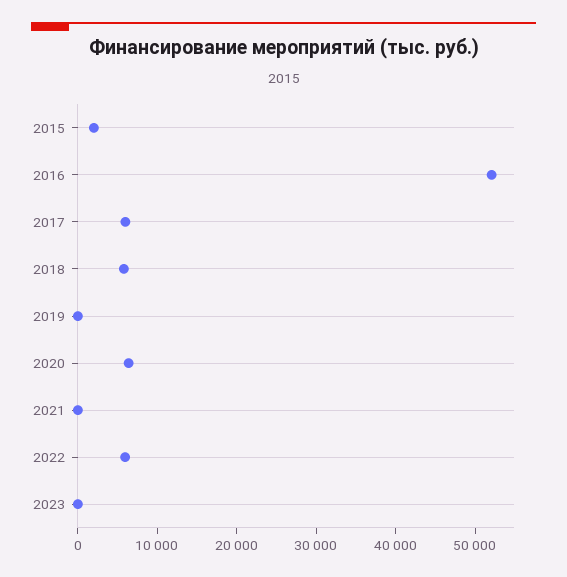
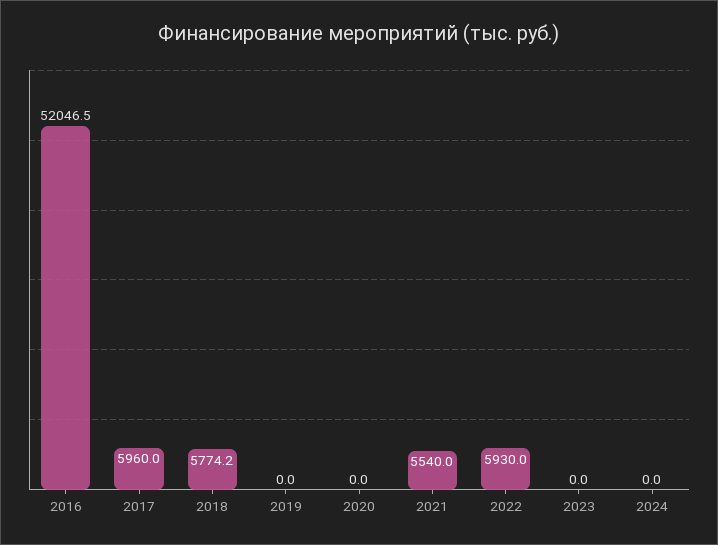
2015: 2000 -> none
2020: 6000 -> 0
2021: 0 -> 5540
2024: none -> 0

